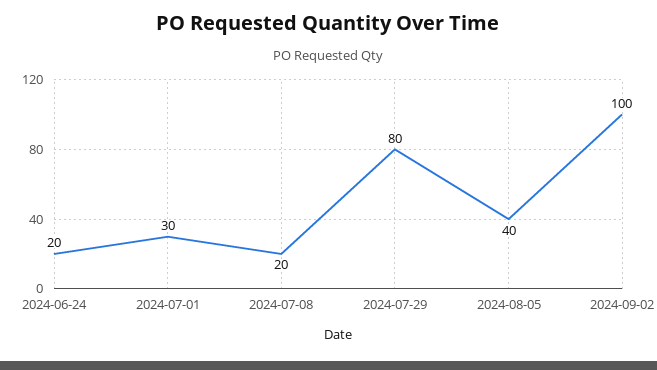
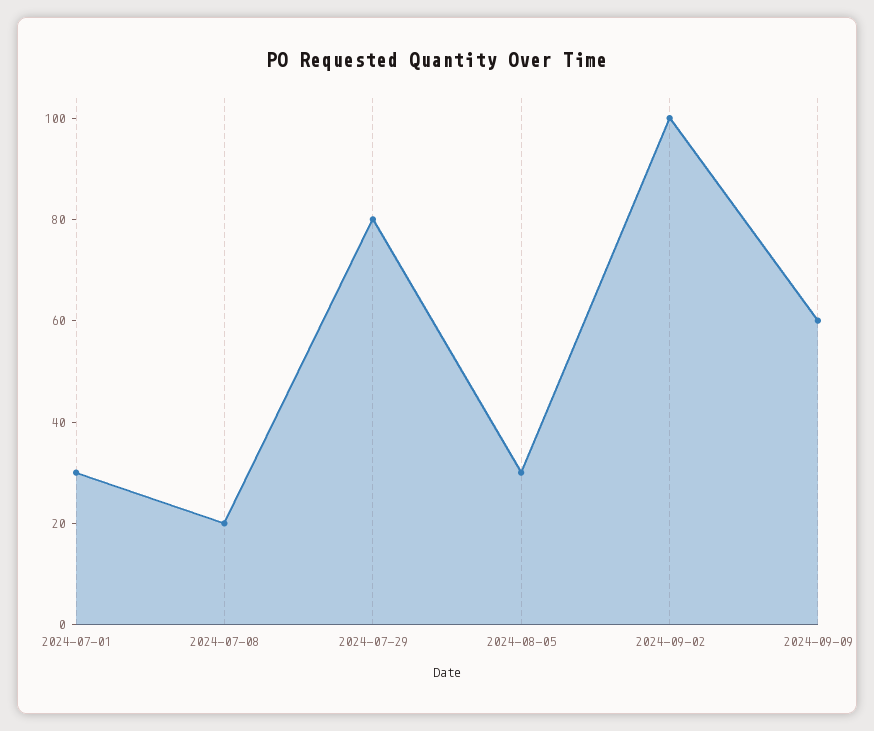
2024-06-24: 20 -> none
2024-08-05: 40 -> 30
2024-09-09: none -> 60

